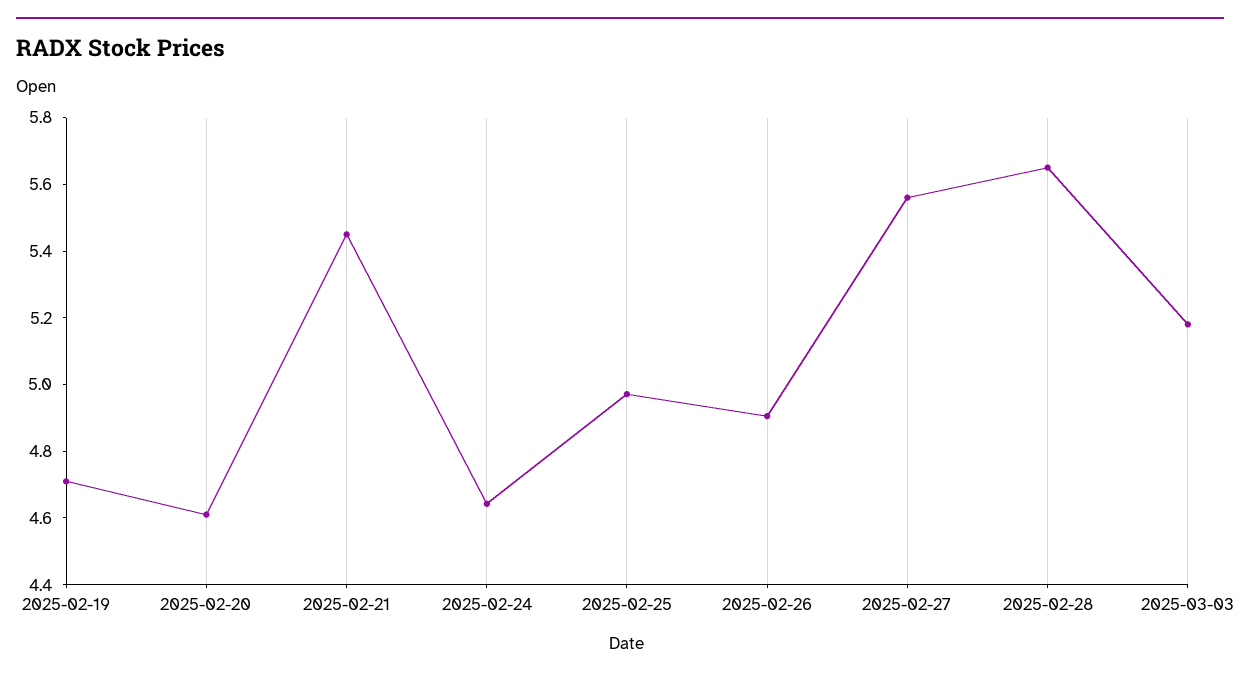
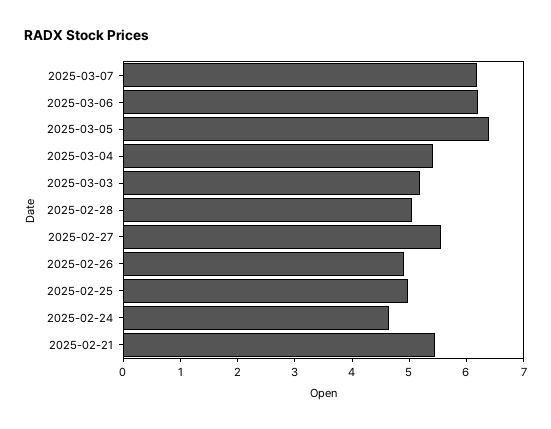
2025-02-19: 4.7 -> none
2025-02-20: 4.6 -> none
2025-02-28: 5.65 -> 5
2025-03-07: none -> 6.2
2025-03-06: none -> 6.2
2025-03-05: none -> 6.4
2025-03-04: none -> 5.4

